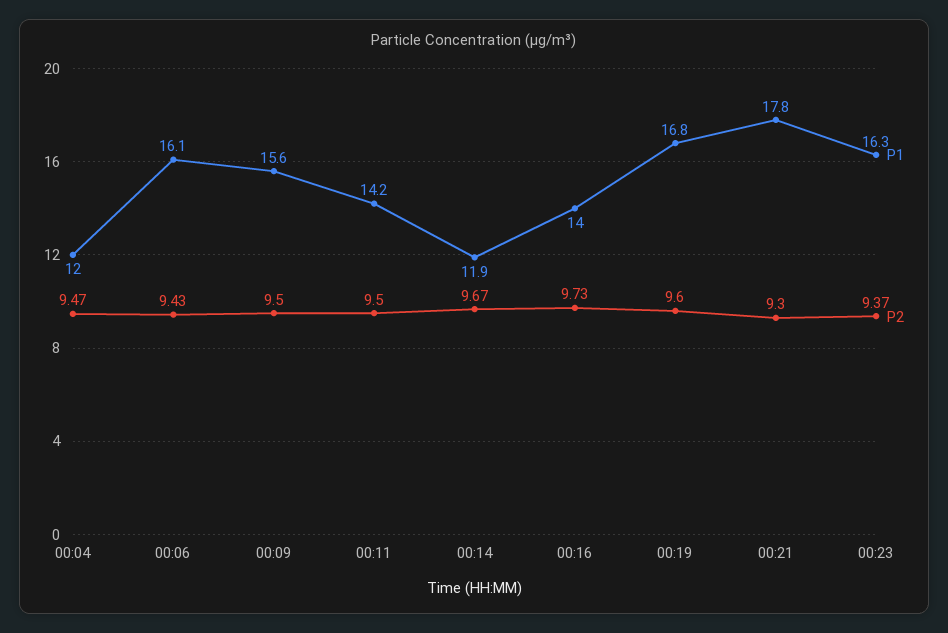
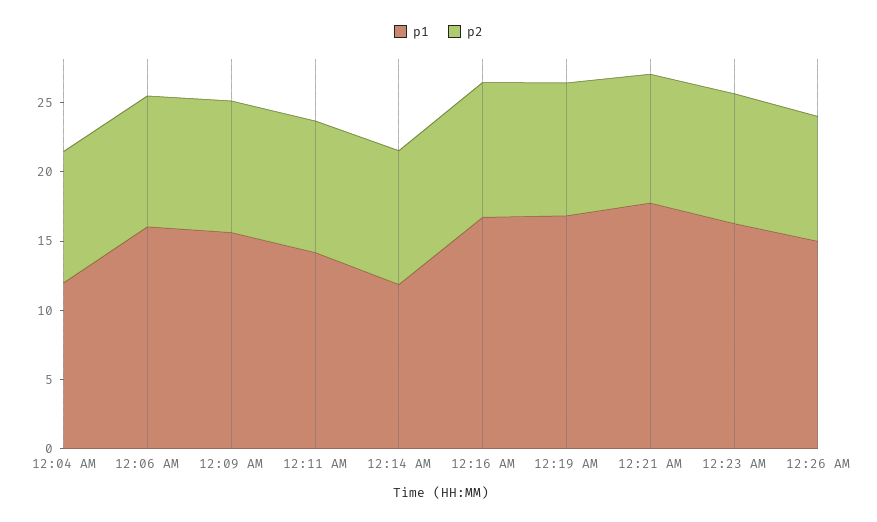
P1, 00:16: 14 -> 17
P1, 12:26 AM: none -> 15
P2, 12:26 AM: none -> 9

